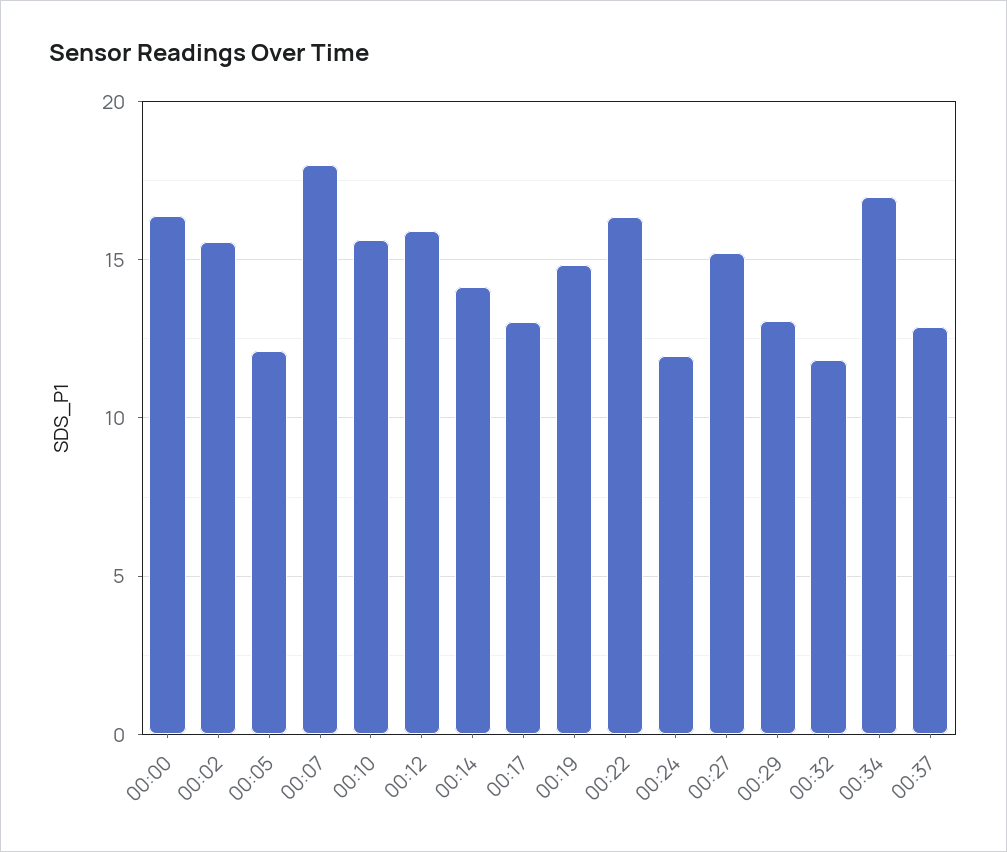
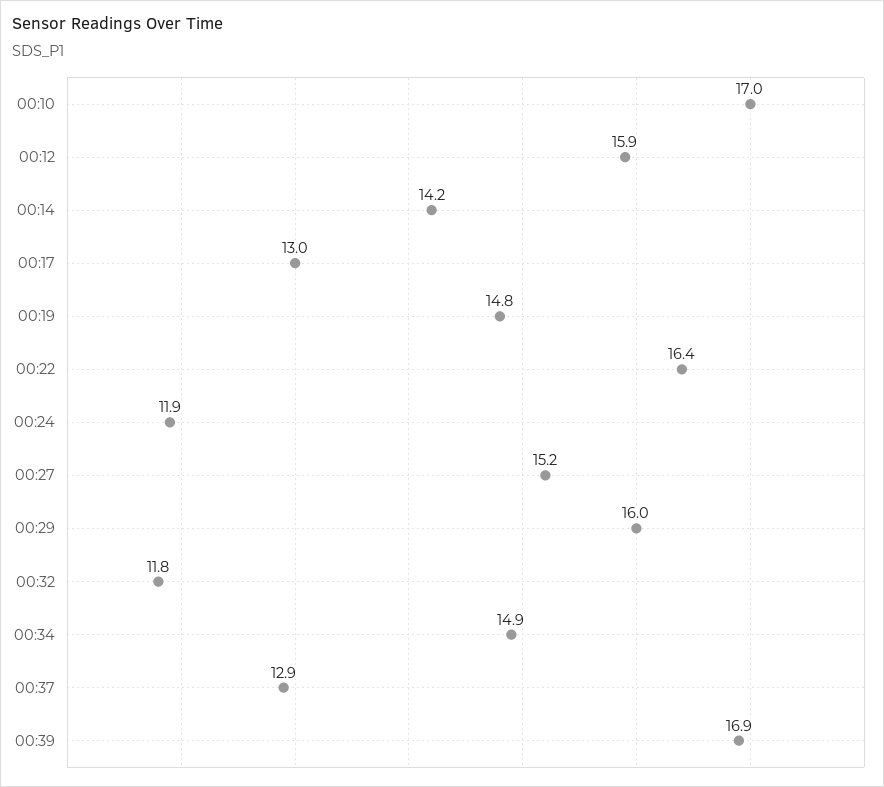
00:00: 16.5 -> none
00:02: 15.5 -> none
00:05: 12 -> none
00:07: 18 -> none
00:10: 15.5 -> 17
00:29: 13 -> 16
00:34: 17 -> 14.9
00:39: none -> 16.9

